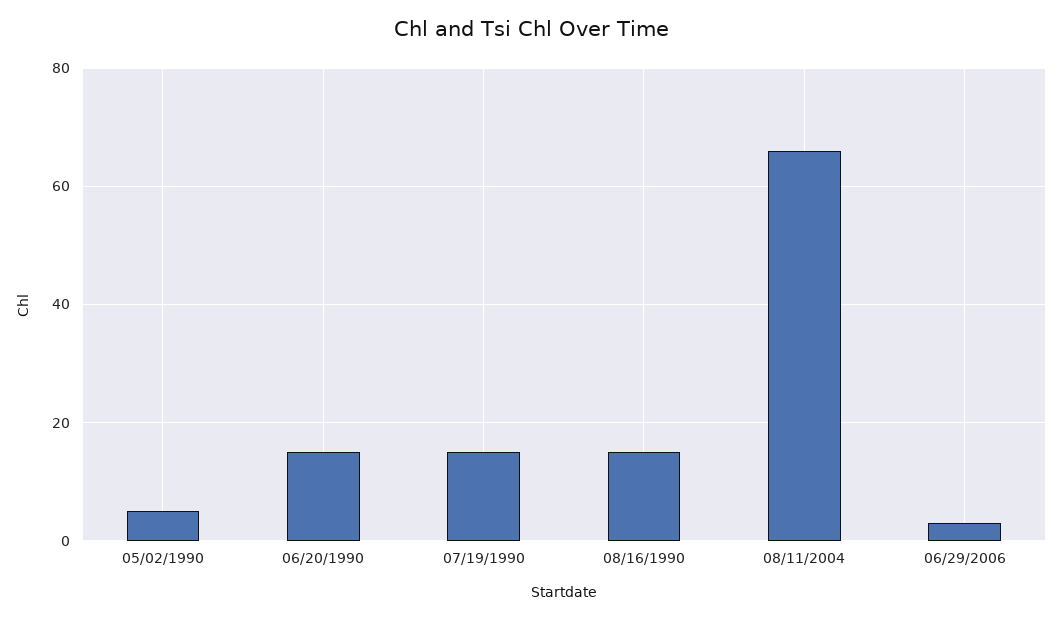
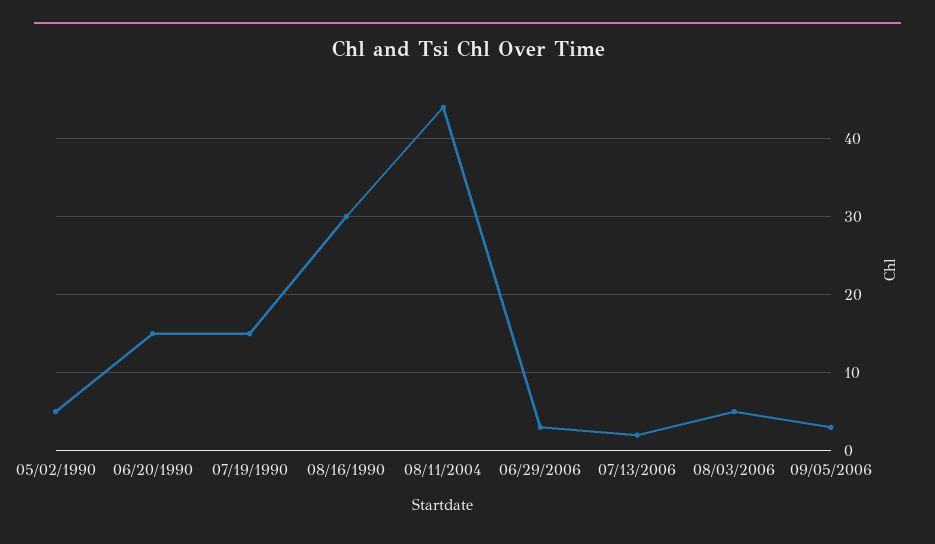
08/16/1990: 15 -> 30
08/11/2004: 65 -> 44
07/13/2006: none -> 2
08/03/2006: none -> 5
09/05/2006: none -> 3

